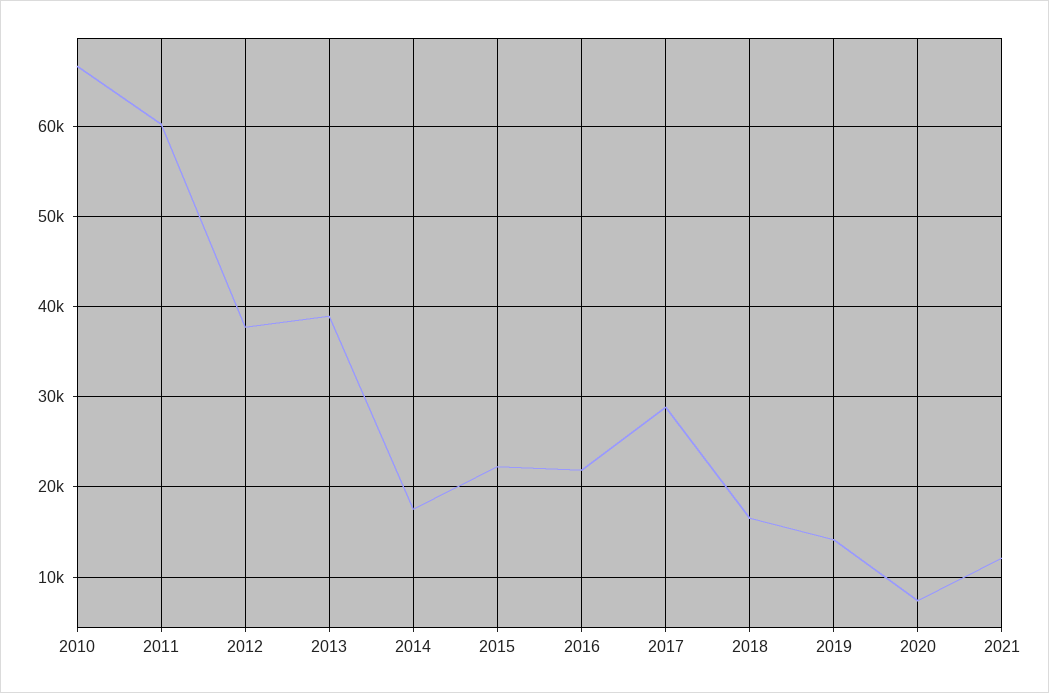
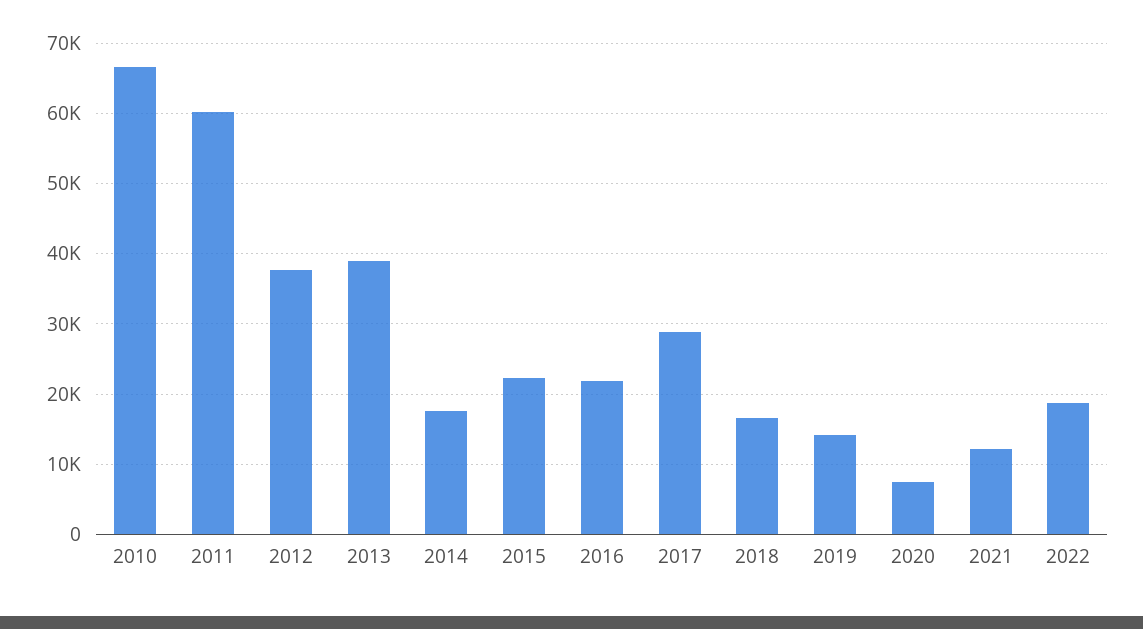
2022: none -> 19000

